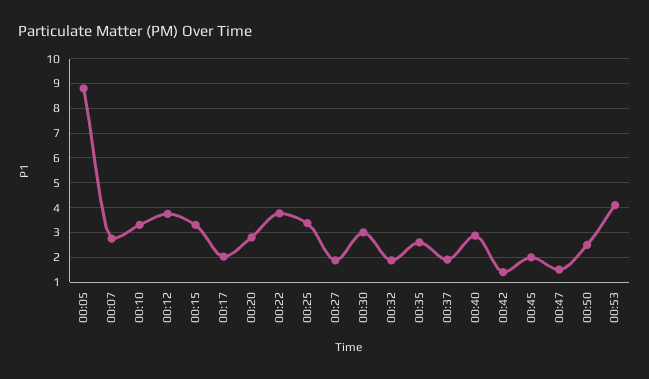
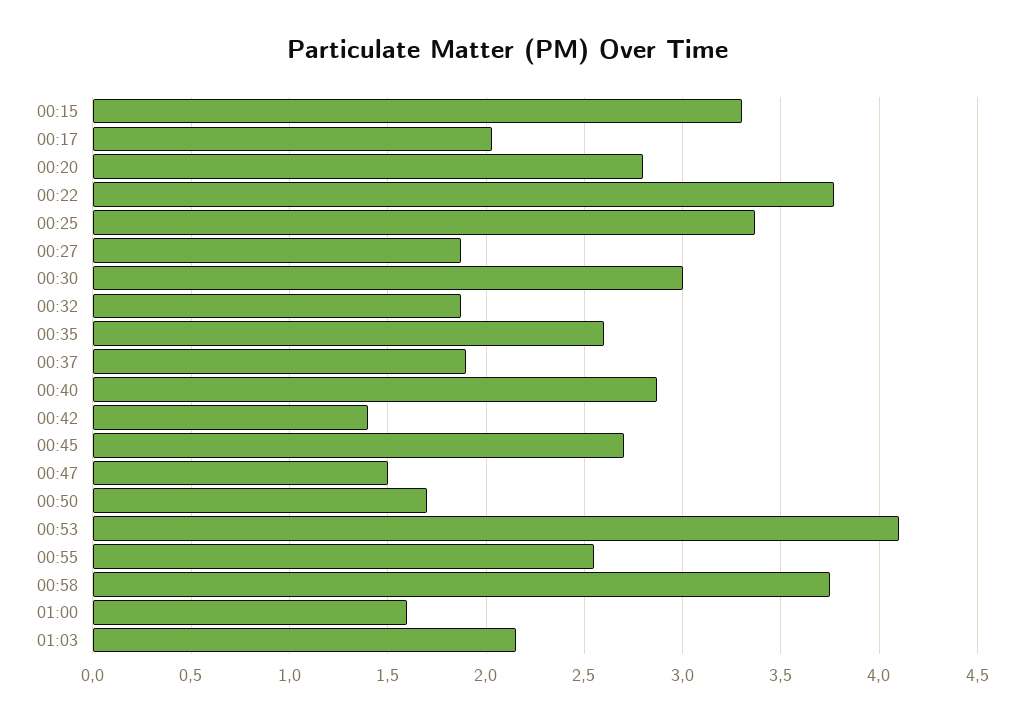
00:05: 8.75 -> none
00:07: 2.75 -> none
00:10: 3.25 -> none
00:12: 3.75 -> none
00:45: 2 -> 2.7
00:50: 2.5 -> 1.7
00:55: none -> 2.55
00:58: none -> 3.75
01:00: none -> 1.6
01:03: none -> 2.15

